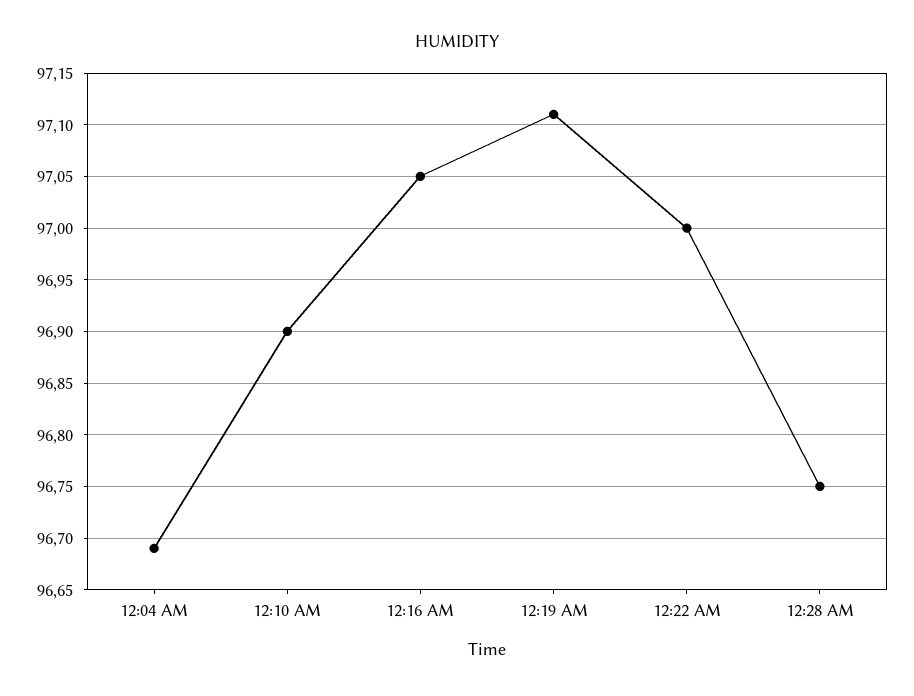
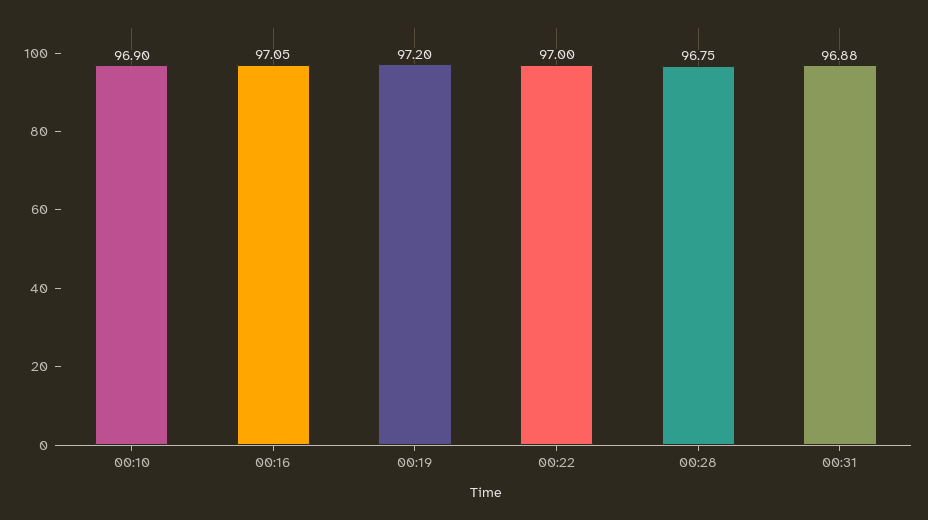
12:04 AM: 96.69 -> none
12:19 AM: 97.11 -> 97.2
00:31: none -> 96.88

